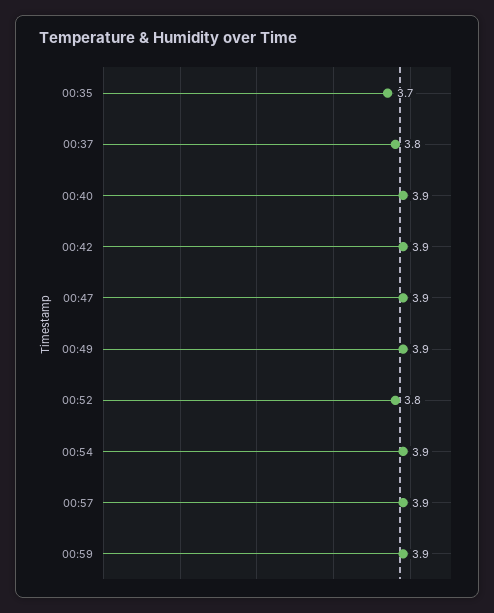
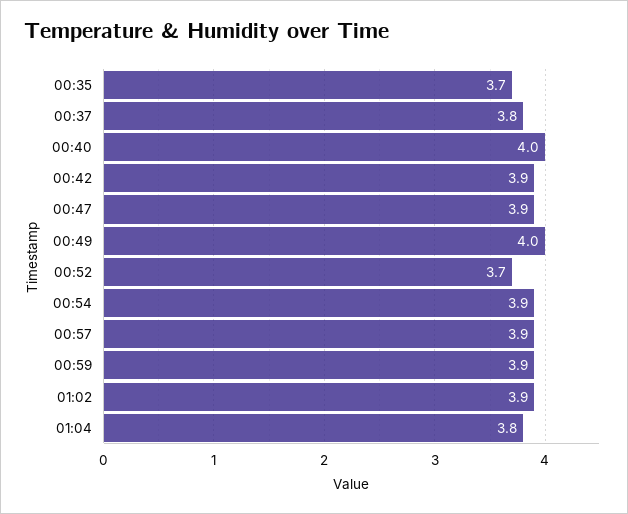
00:40: 3.9 -> 4
00:49: 3.9 -> 4
00:52: 3.8 -> 3.7
01:02: none -> 3.9
01:04: none -> 3.8

